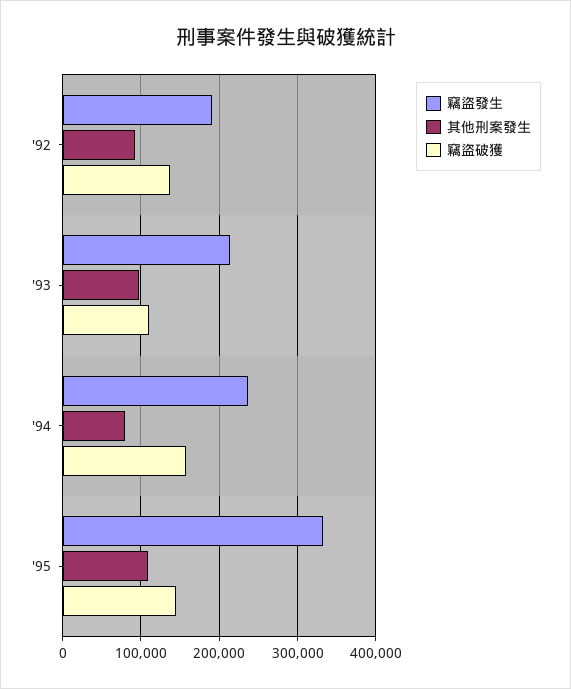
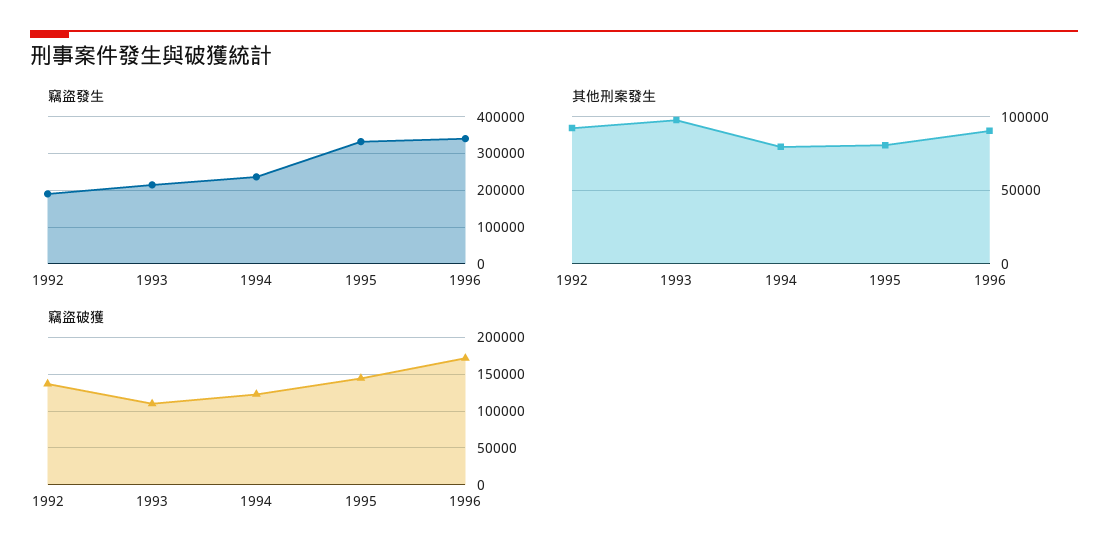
竊盜破獲, '94: 160000 -> 120000
其他刑案發生, '95: 110000 -> 80000
竊盜發生, 1996: none -> 340000
其他刑案發生, 1996: none -> 90000
竊盜破獲, 1996: none -> 170000

